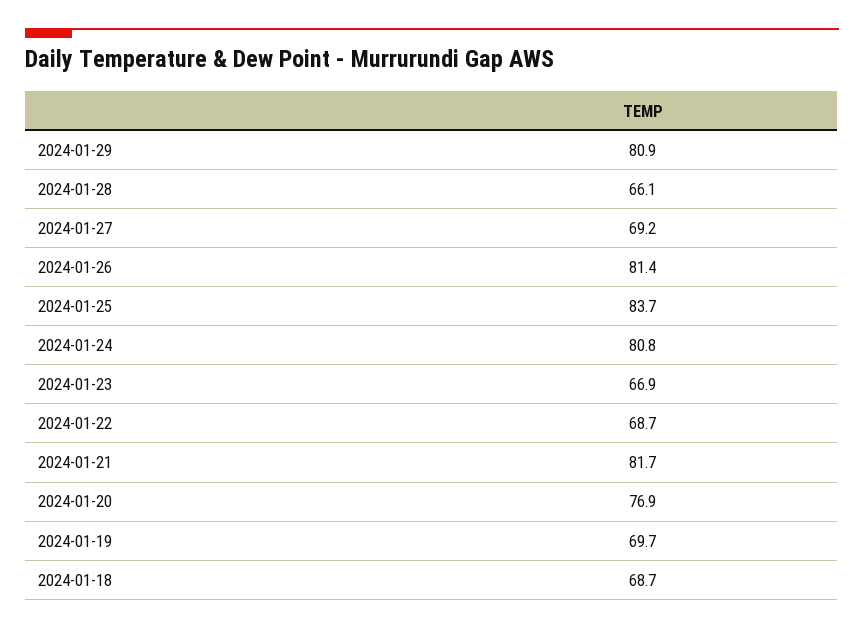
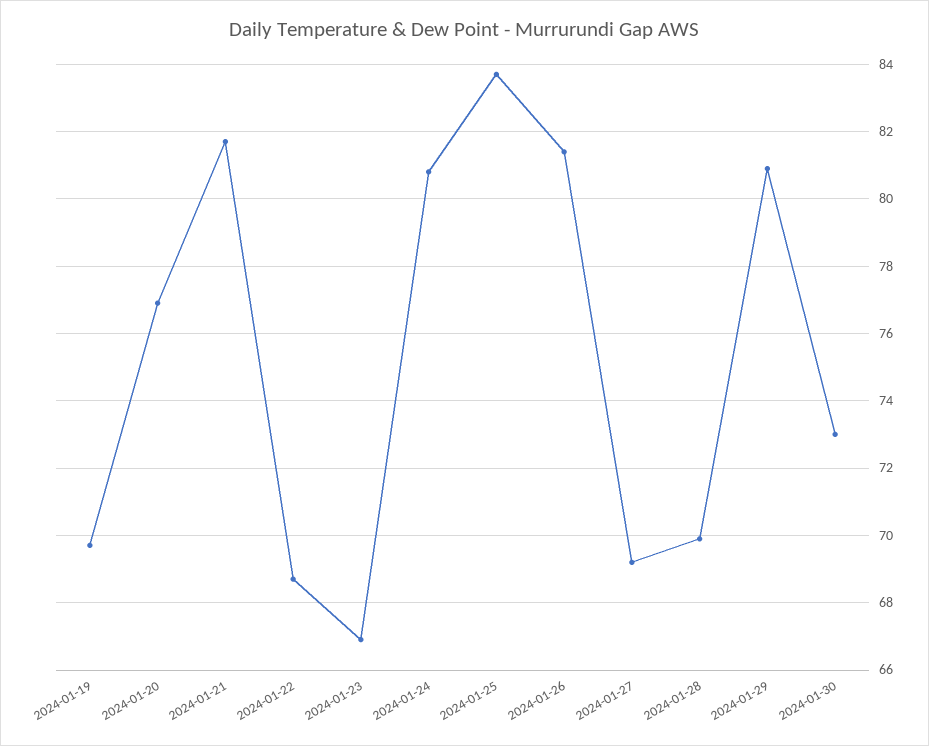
2024-01-28: 66.1 -> 70
2024-01-18: 68.7 -> none
2024-01-30: none -> 73

